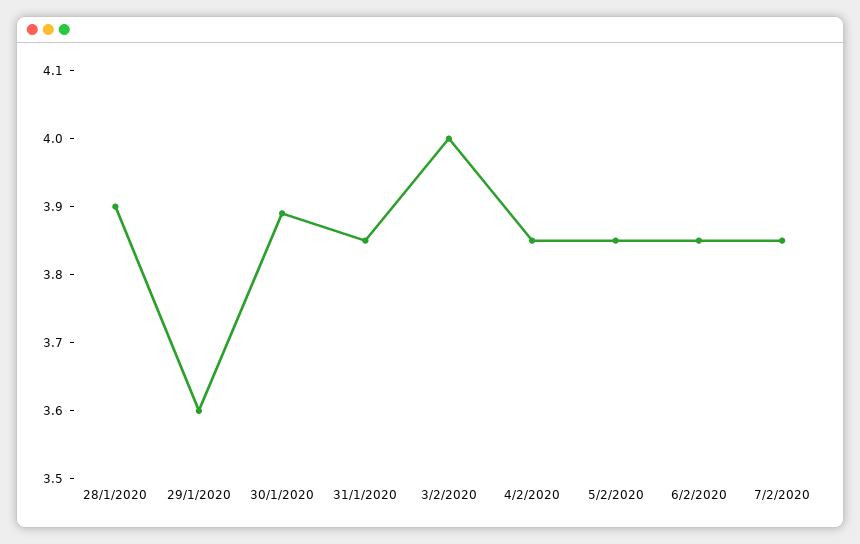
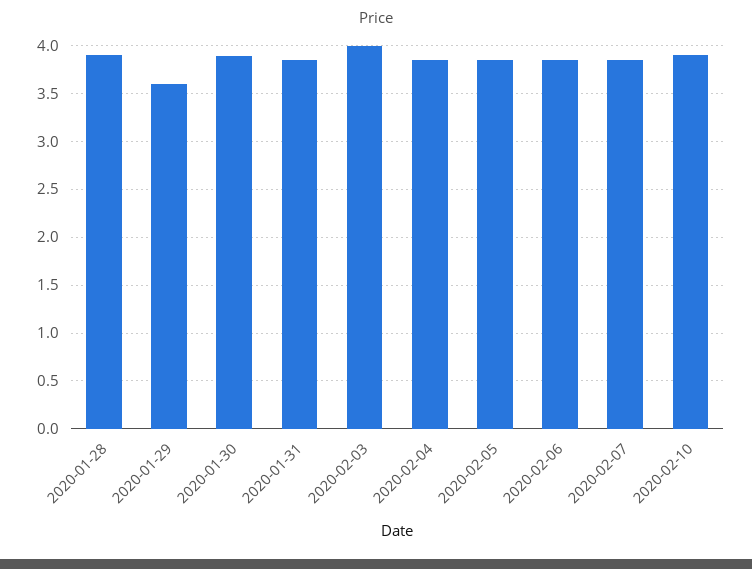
2020-02-10: none -> 3.9

